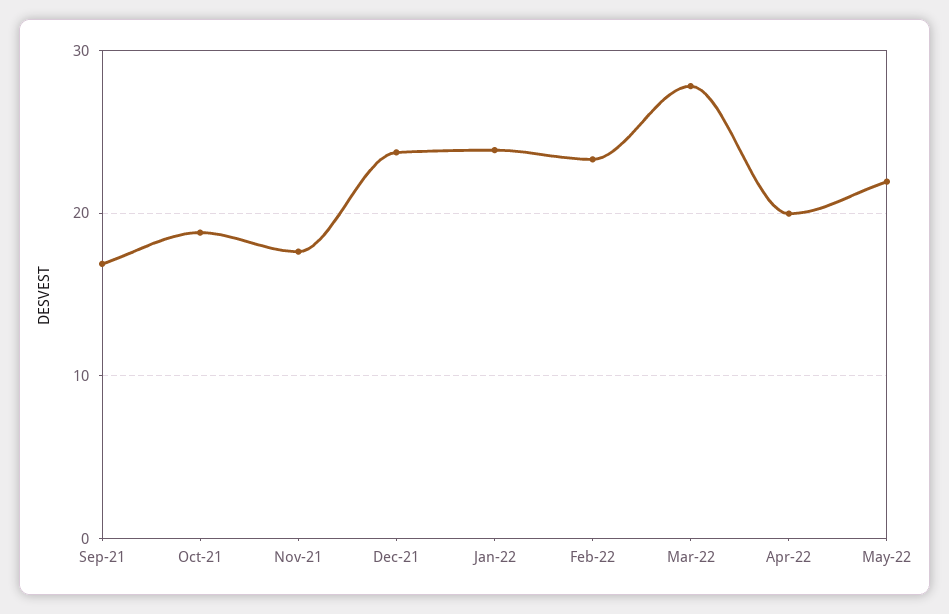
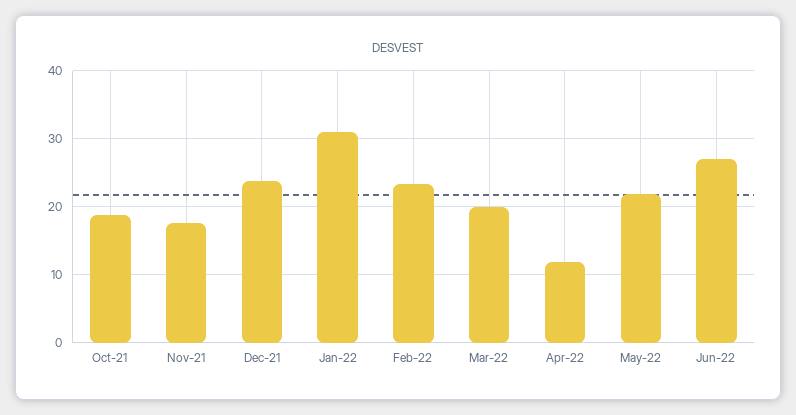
Sep-21: 17 -> none
Jan-22: 24 -> 31
Mar-22: 28 -> 20
Apr-22: 20 -> 12
Jun-22: none -> 27

